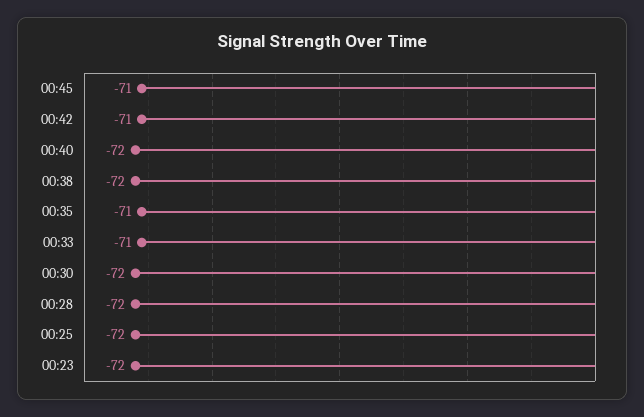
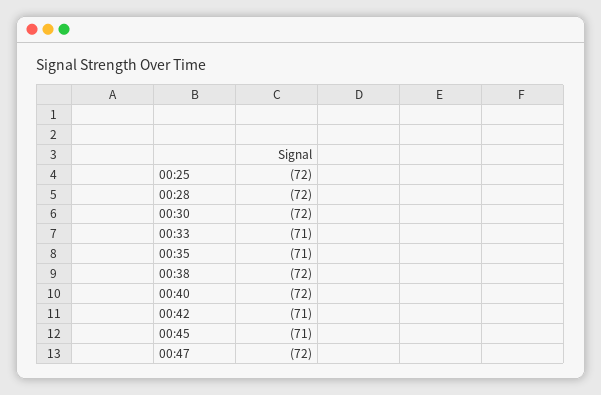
00:23: -72 -> none
00:47: none -> -72

